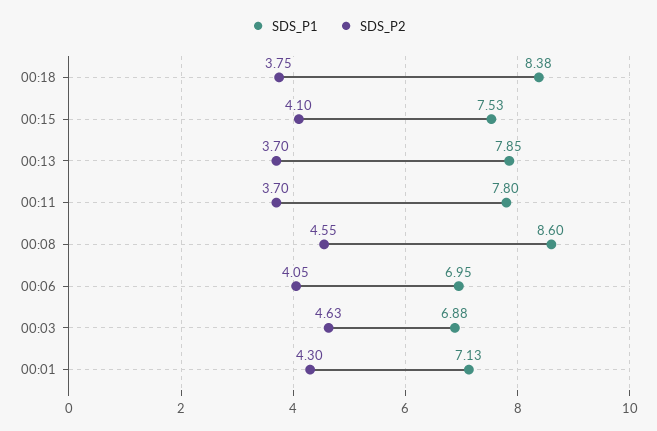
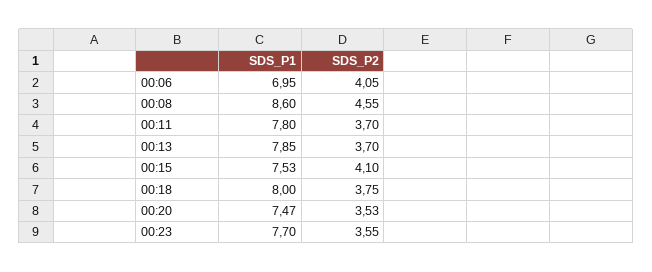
SDS_P1, 00:18: 8.38 -> 8
SDS_P1, 00:03: 6.88 -> none
SDS_P2, 00:03: 4.63 -> none
SDS_P1, 00:01: 7.13 -> none
SDS_P2, 00:01: 4.3 -> none
SDS_P1, 00:20: none -> 7.47
SDS_P2, 00:20: none -> 3.53
SDS_P1, 00:23: none -> 7.7
SDS_P2, 00:23: none -> 3.55

